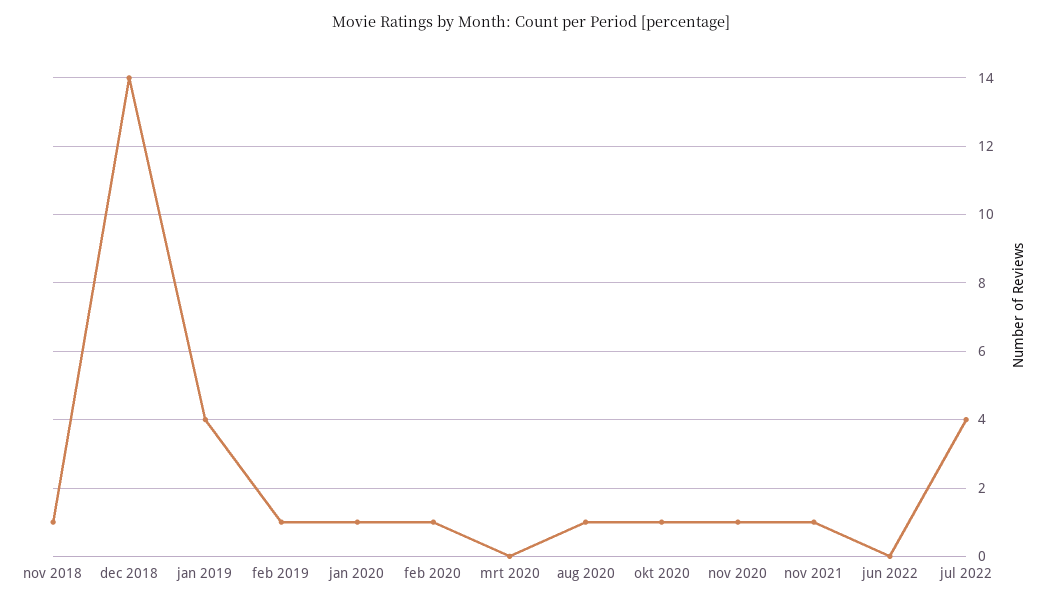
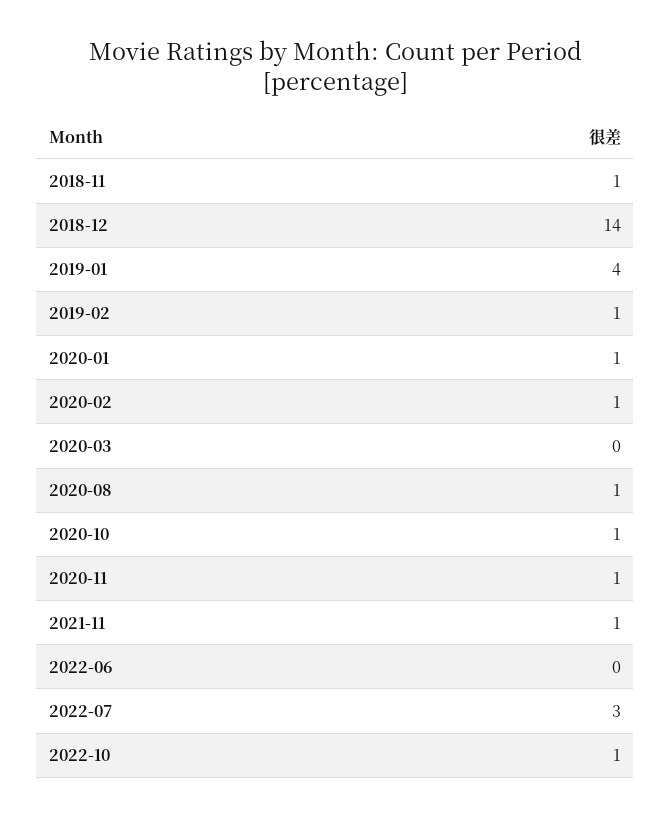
jul 2022: 4 -> 3
2022-10: none -> 1

